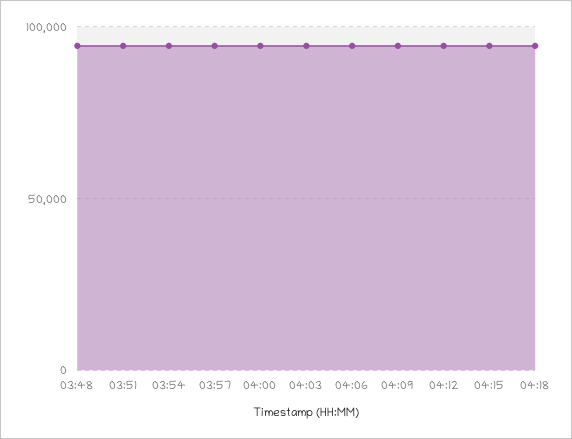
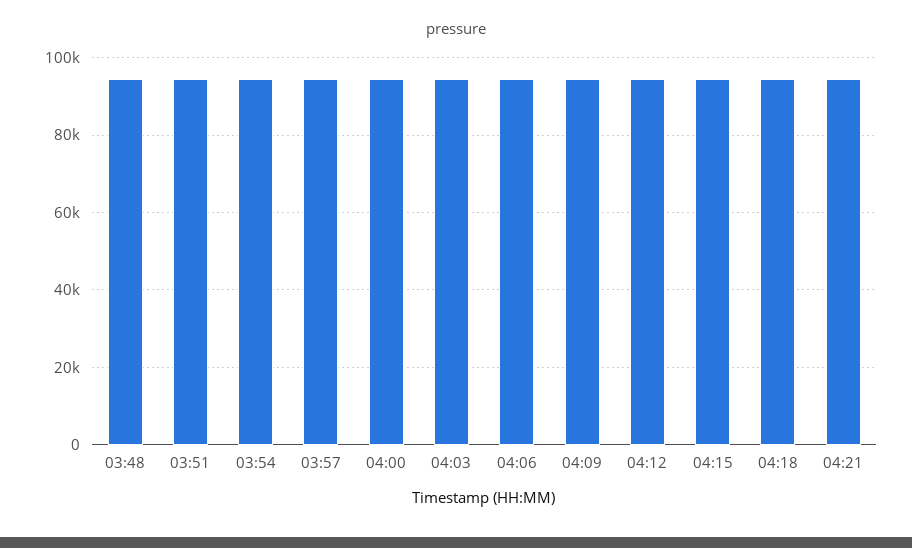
04:21: none -> 94000

